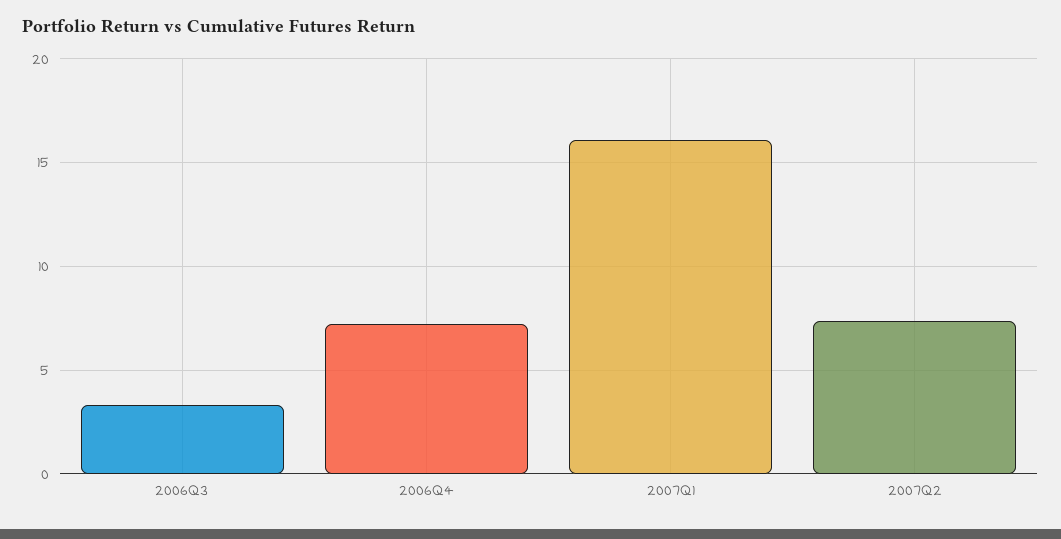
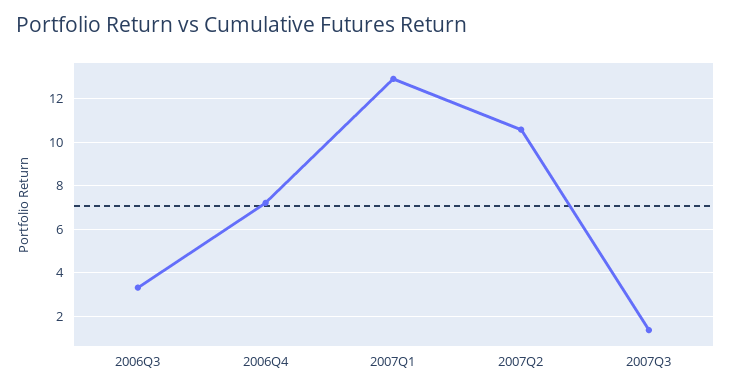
2007Q1: 16 -> 13
2007Q2: 7.5 -> 10.5
2007Q3: none -> 1.5

